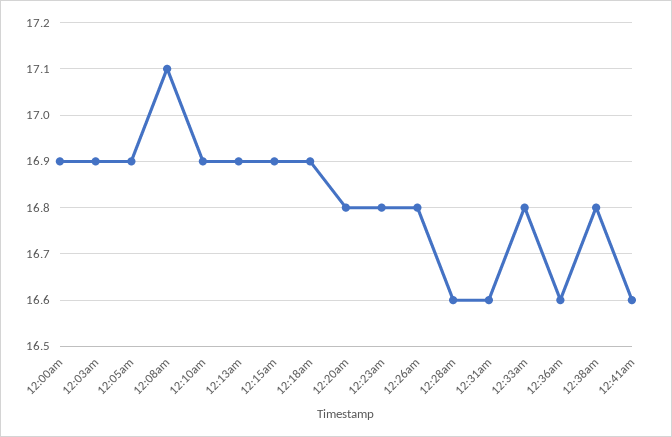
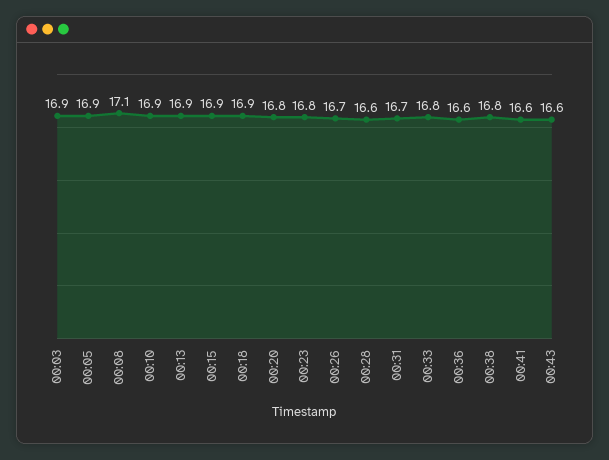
12:00am: 16.9 -> none
12:26am: 16.8 -> 16.7
12:31am: 16.6 -> 16.7
00:43: none -> 16.6

